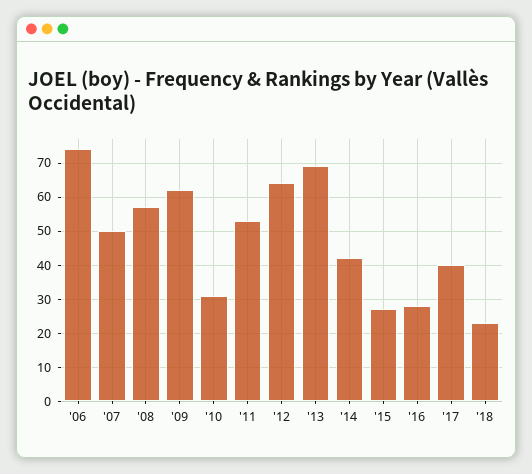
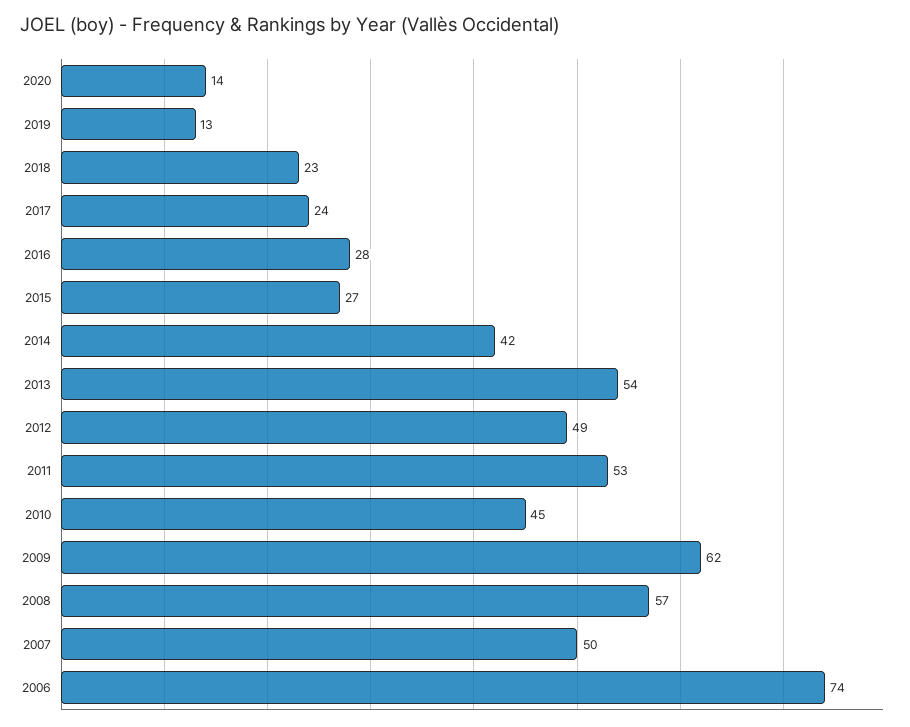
'10: 30 -> 45
'12: 65 -> 49
'13: 70 -> 54
'17: 40 -> 24
2020: none -> 14
2019: none -> 13

